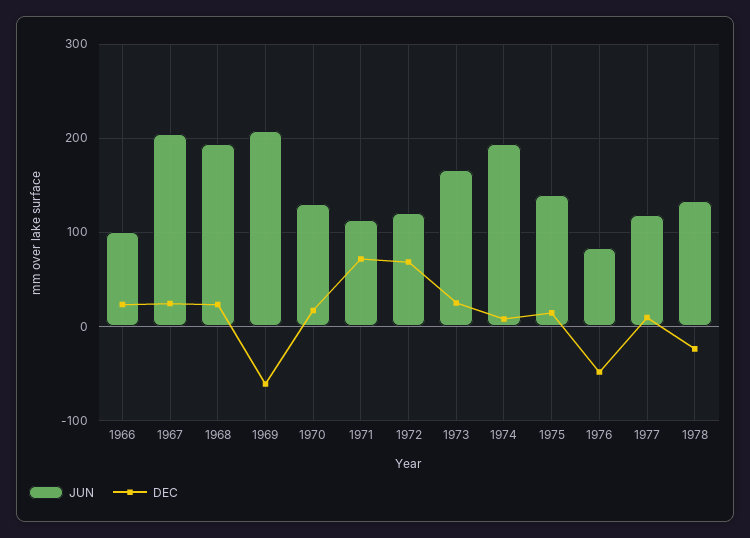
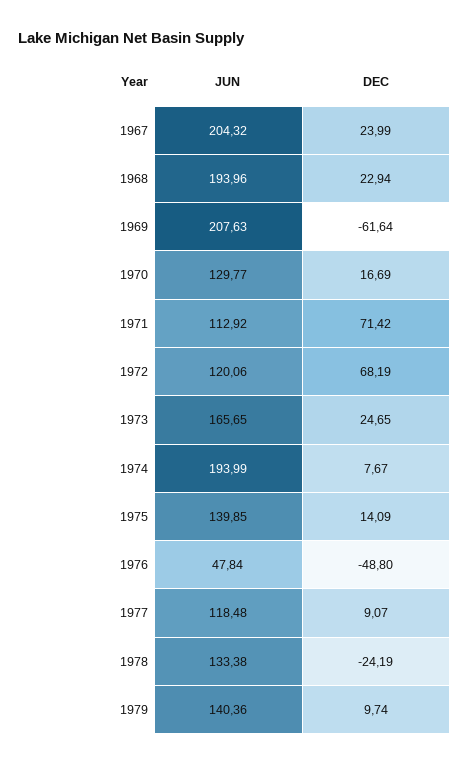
JUN, 1966: 100 -> none
DEC, 1966: 20 -> none
JUN, 1976: 80 -> 47.84
JUN, 1979: none -> 140.36
DEC, 1979: none -> 9.74

